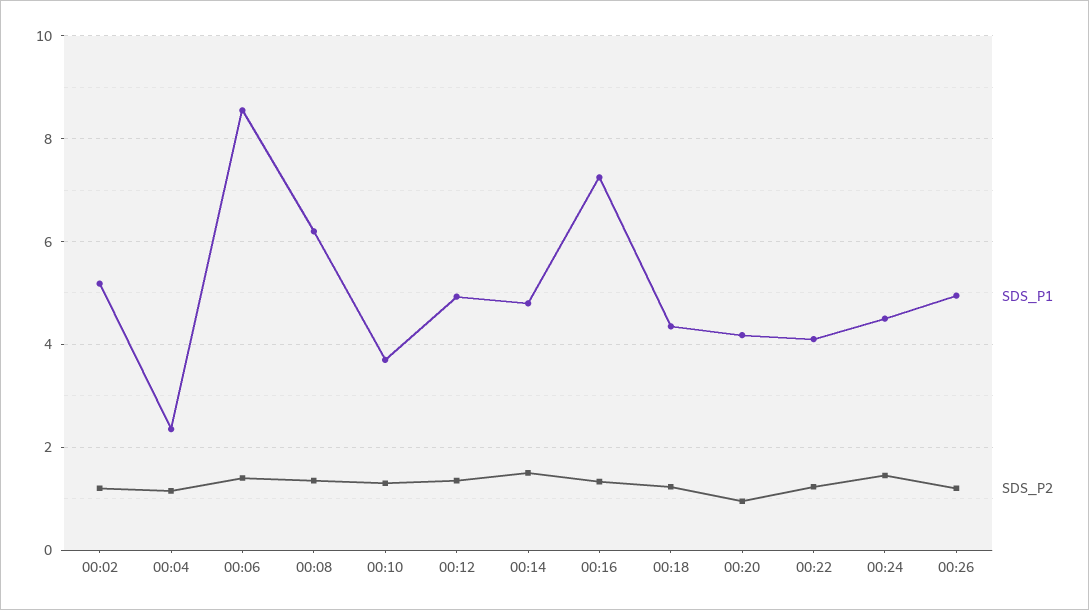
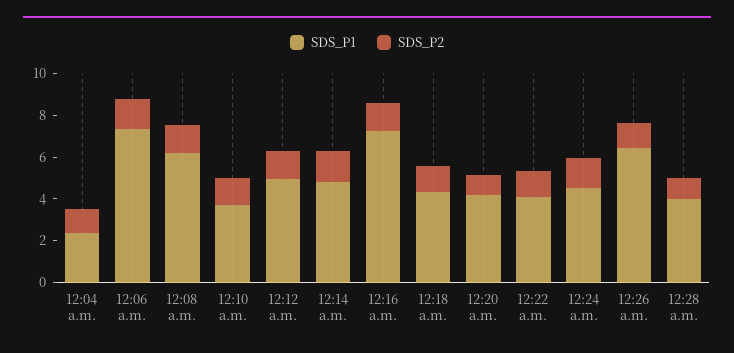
SDS_P1, 00:02: 5.2 -> none
SDS_P2, 00:02: 1.2 -> none
SDS_P1, 00:06: 8.6 -> 7.5
SDS_P1, 00:26: 5 -> 6.5
SDS_P1, 12:28 a.m.: none -> 4
SDS_P2, 12:28 a.m.: none -> 1

